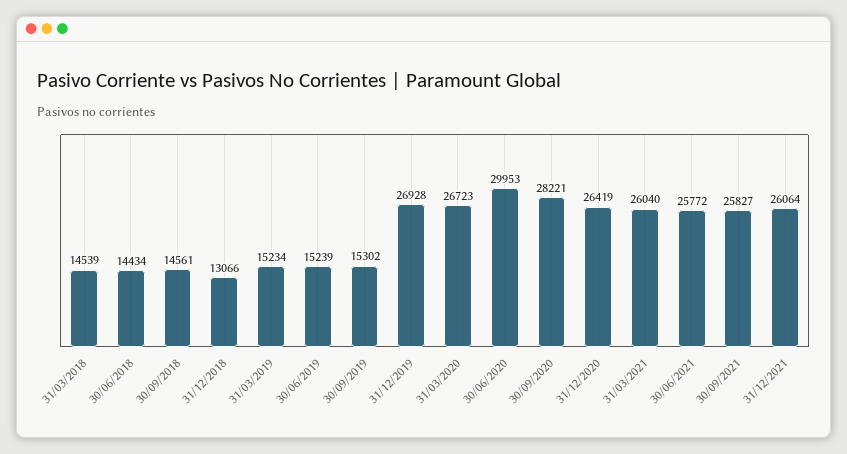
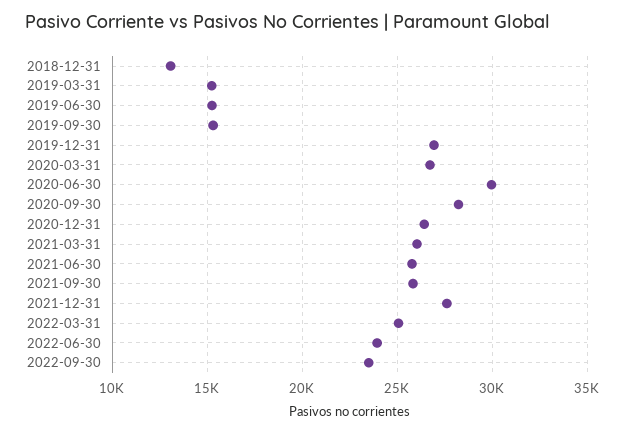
31/03/2018: 14539 -> none
30/06/2018: 14434 -> none
30/09/2018: 14561 -> none
31/12/2021: 26064 -> 27500
2022-03-31: none -> 25000
2022-06-30: none -> 24000
2022-09-30: none -> 23500

